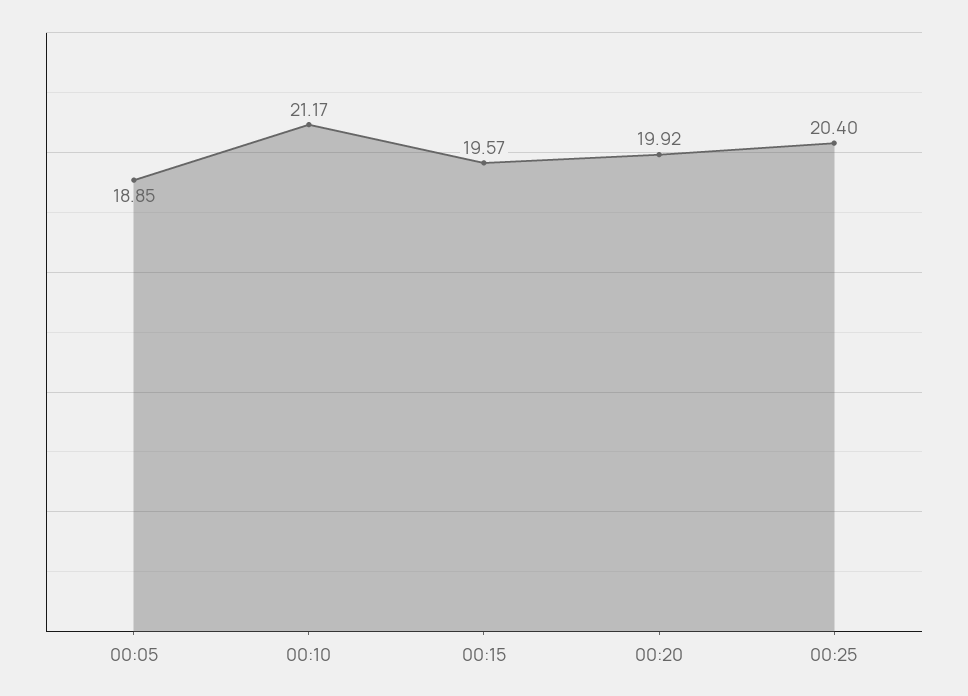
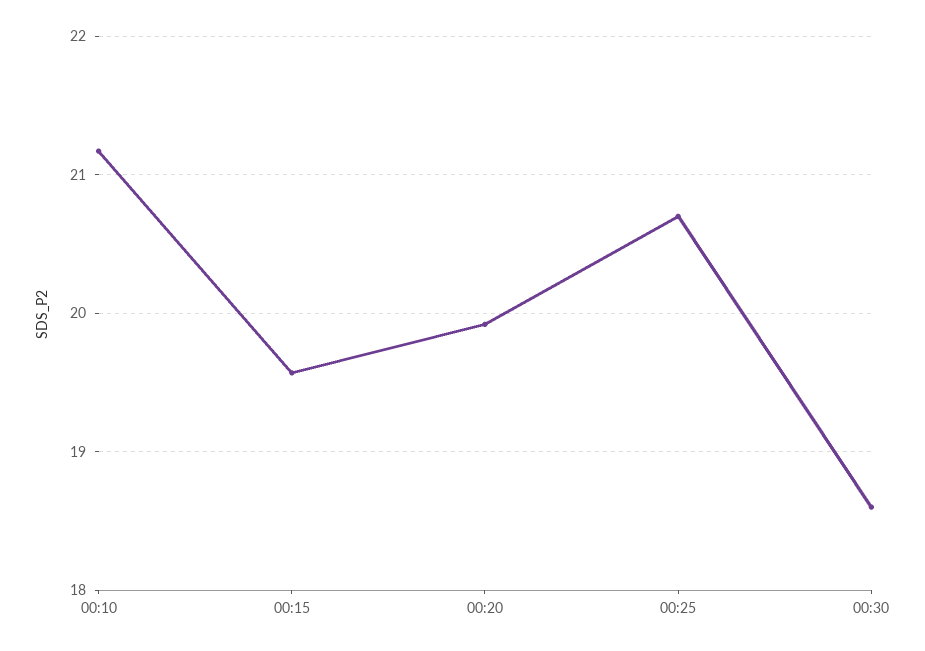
00:05: 18.85 -> none
00:25: 20.4 -> 20.7
00:30: none -> 18.6

